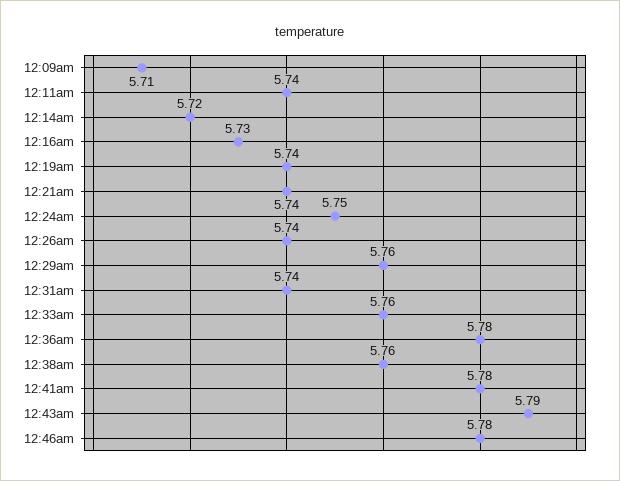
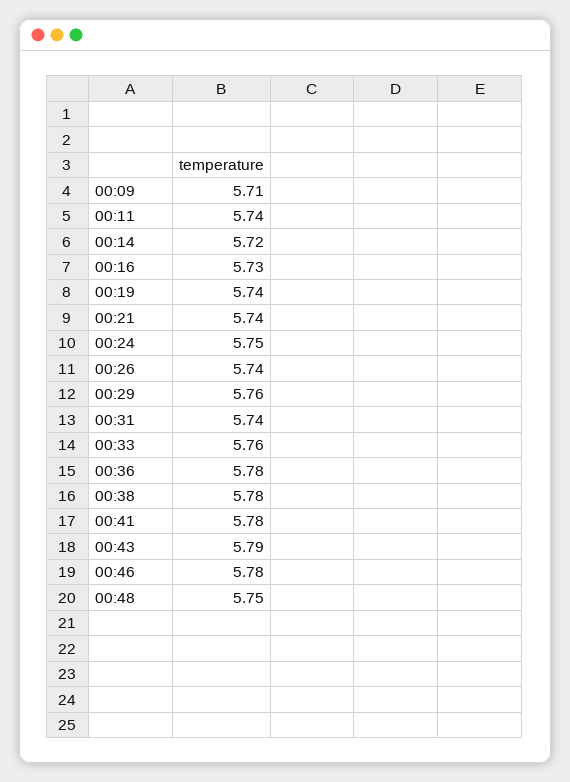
12:38am: 5.76 -> 5.78
00:48: none -> 5.75

